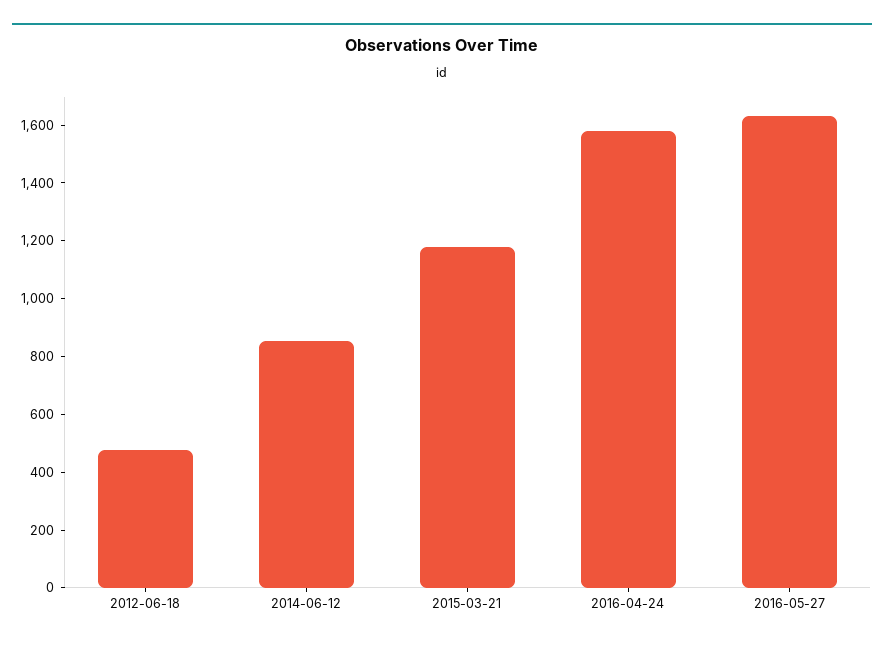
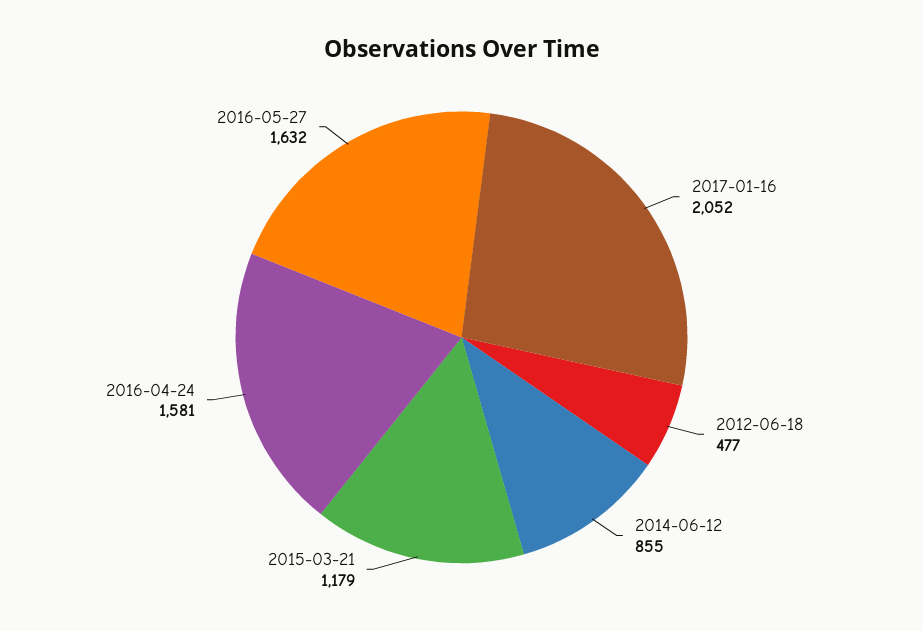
2017-01-16: none -> 2052

